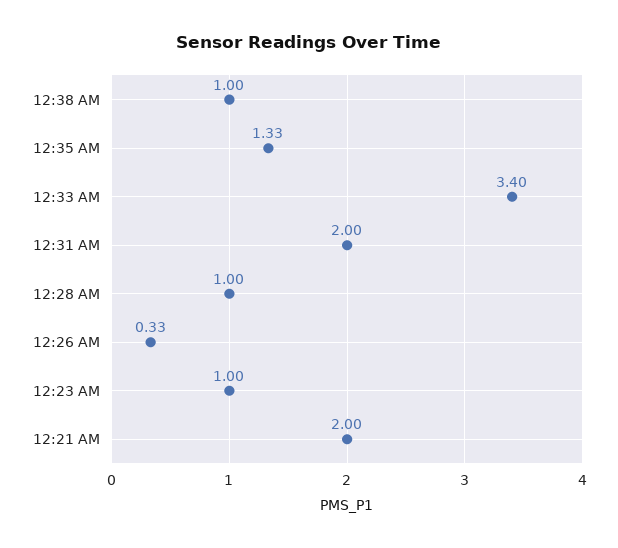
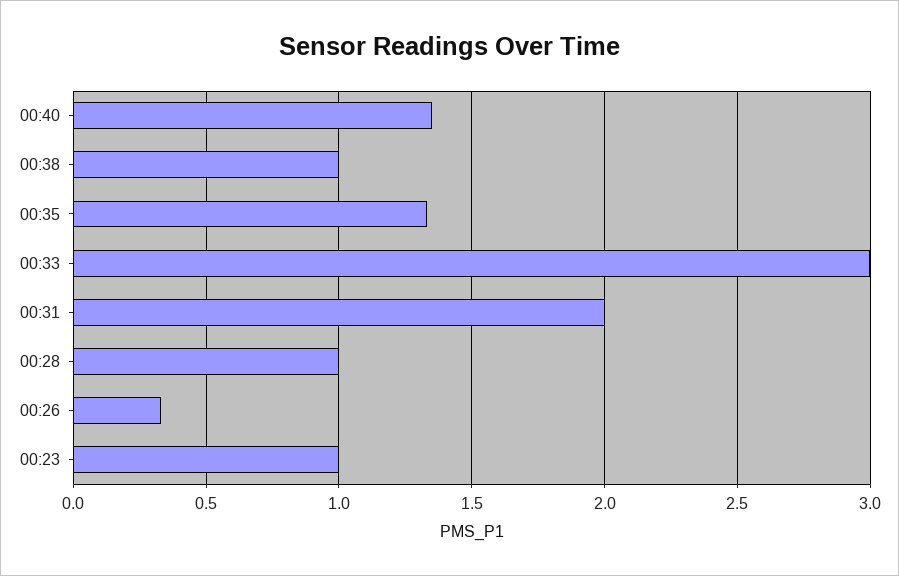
12:33 AM: 3.4 -> 3
12:21 AM: 2 -> none
00:40: none -> 1.35

